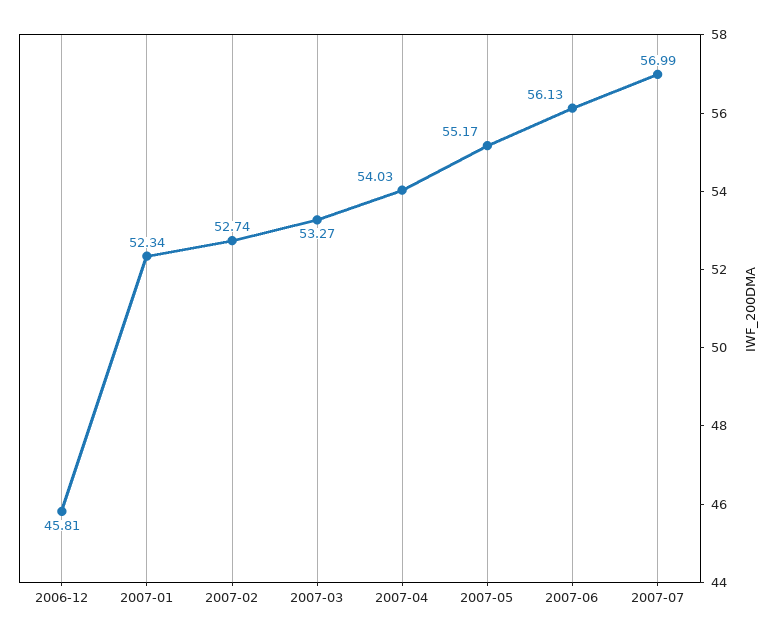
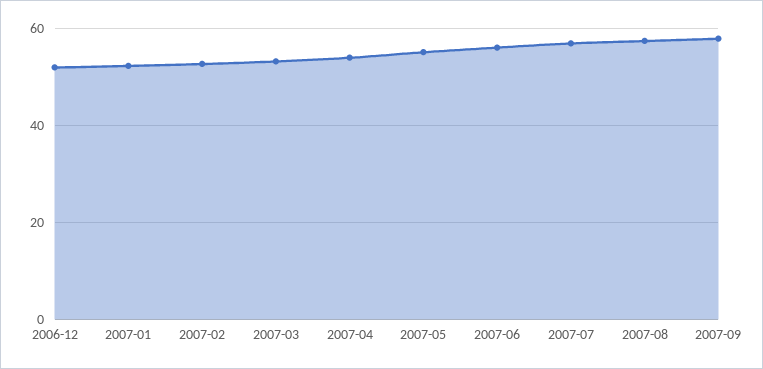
2006-12: 45.81 -> 52
2007-08: none -> 58
2007-09: none -> 58

